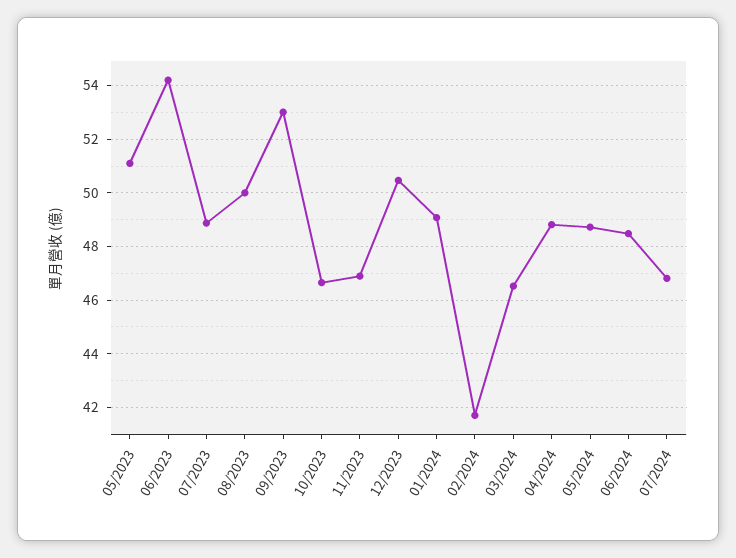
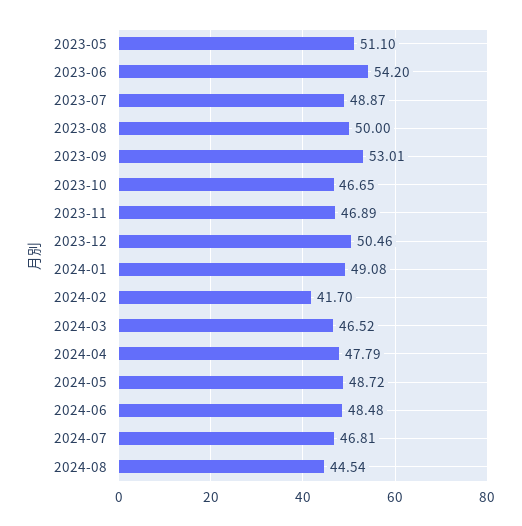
04/2024: 48.75 -> 47.79
2024-08: none -> 44.54

